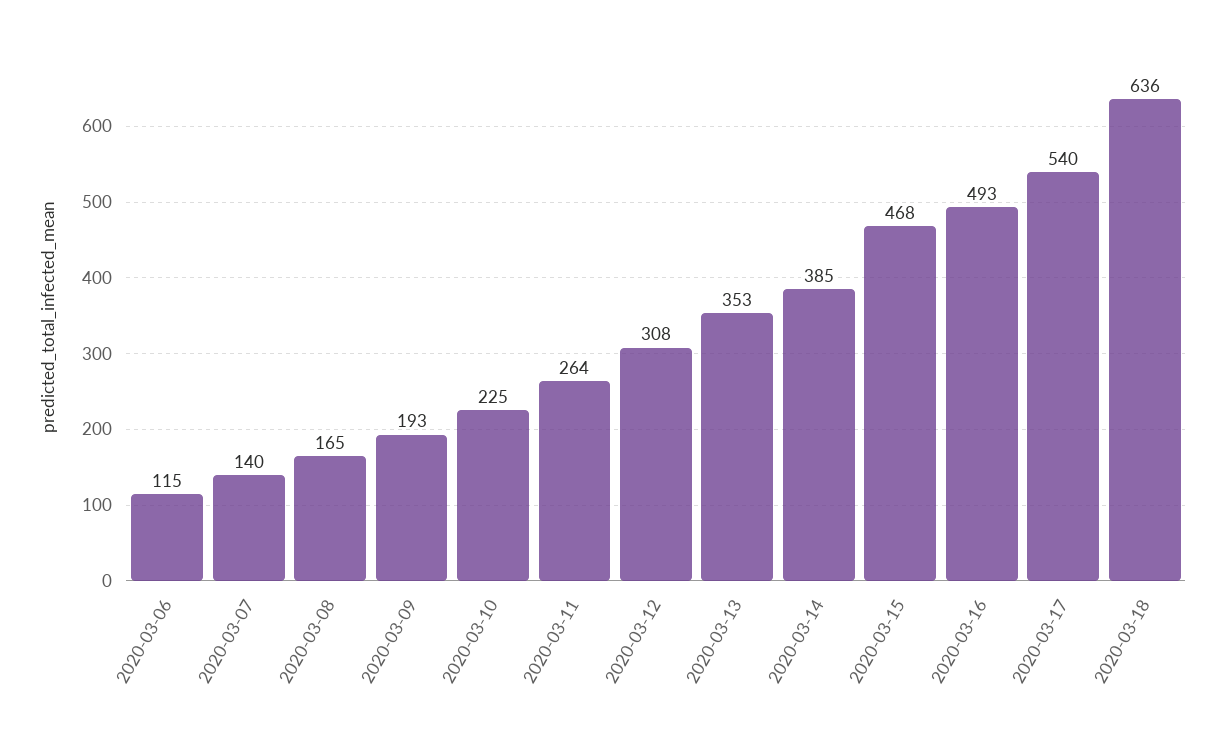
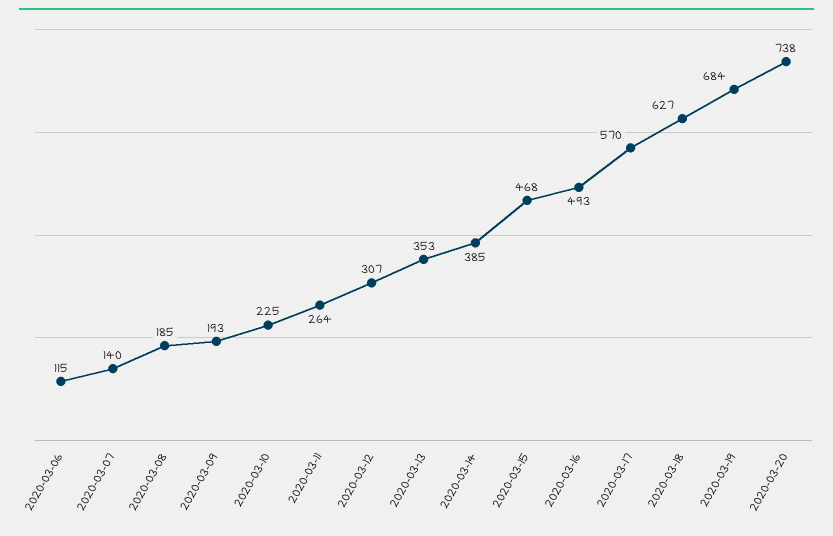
2020-03-08: 165 -> 185
2020-03-12: 308 -> 307
2020-03-17: 540 -> 570
2020-03-18: 636 -> 627
2020-03-19: none -> 684
2020-03-20: none -> 738

